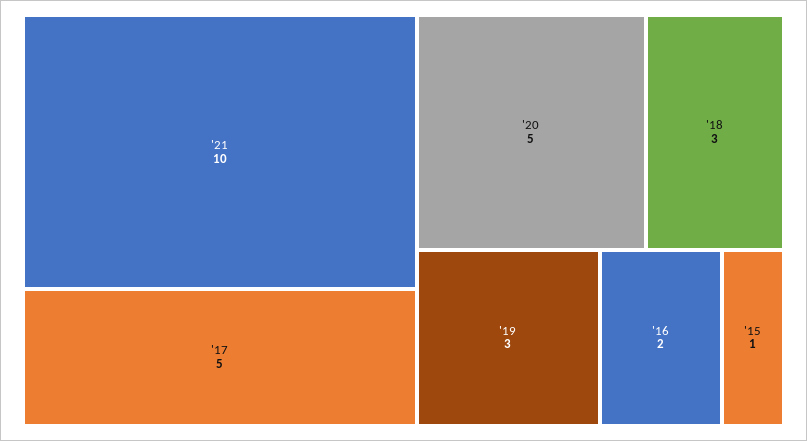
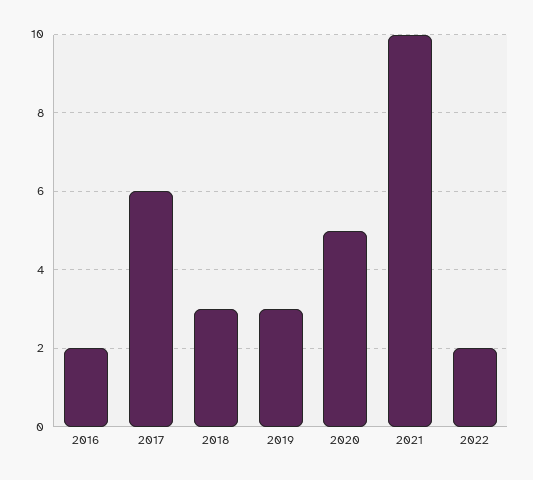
'17: 5 -> 6
'15: 1 -> none
2022: none -> 2

